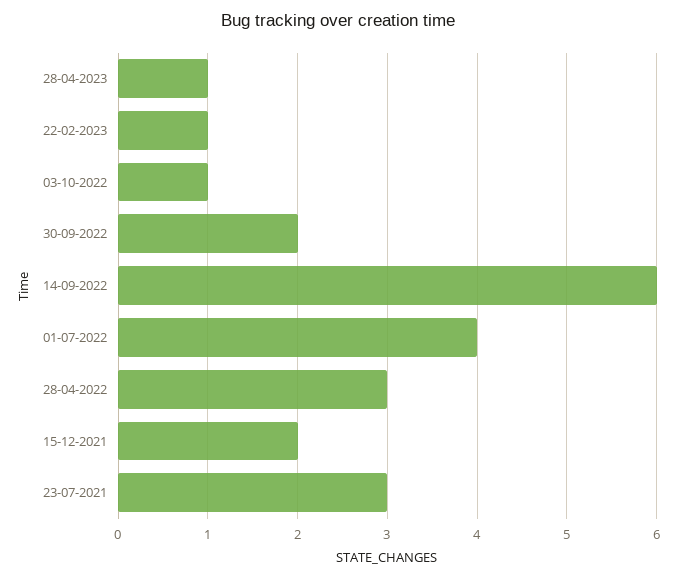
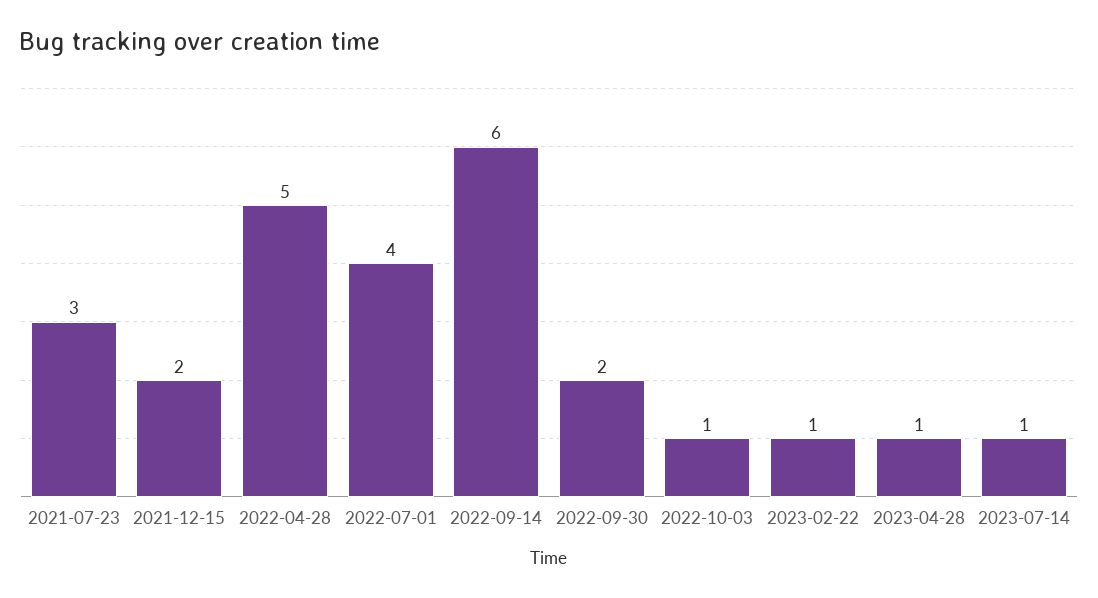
28-04-2022: 3 -> 5
2023-07-14: none -> 1

